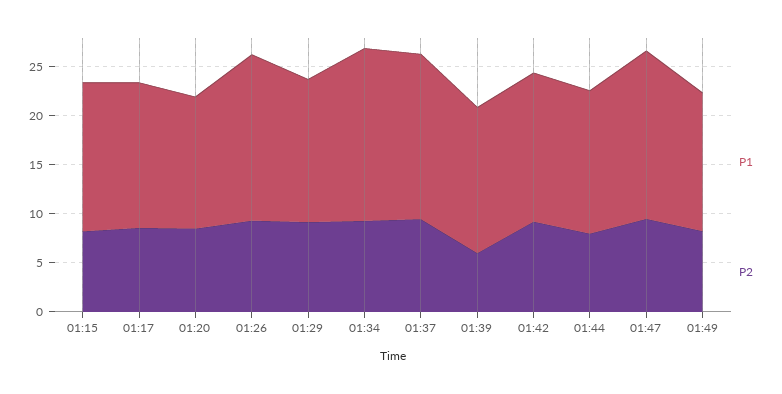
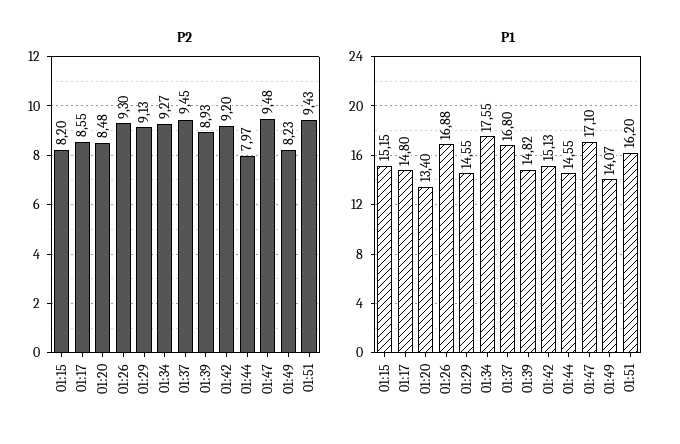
P2, 01:39: 6 -> 8.93
P2, 01:51: none -> 9.43
P1, 01:51: none -> 16.2

